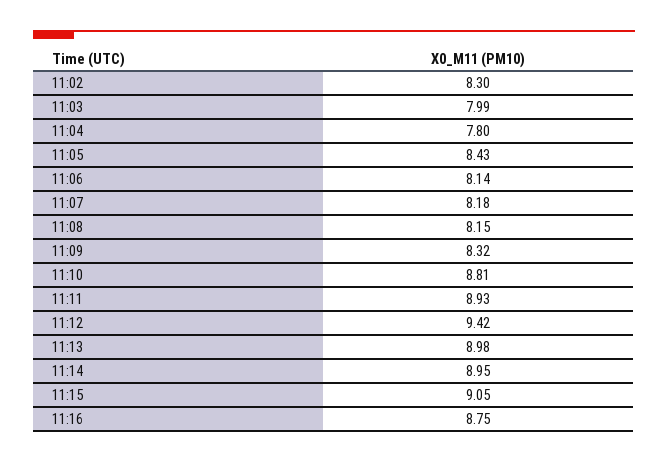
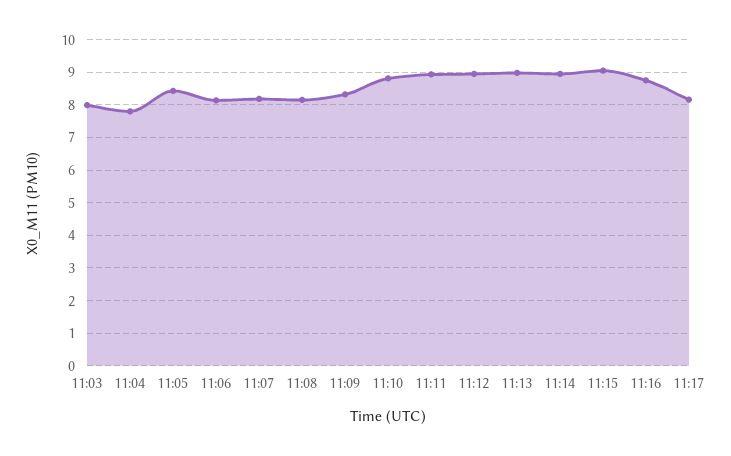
11:02: 8.3 -> none
11:12: 9.42 -> 9
11:17: none -> 8.2

